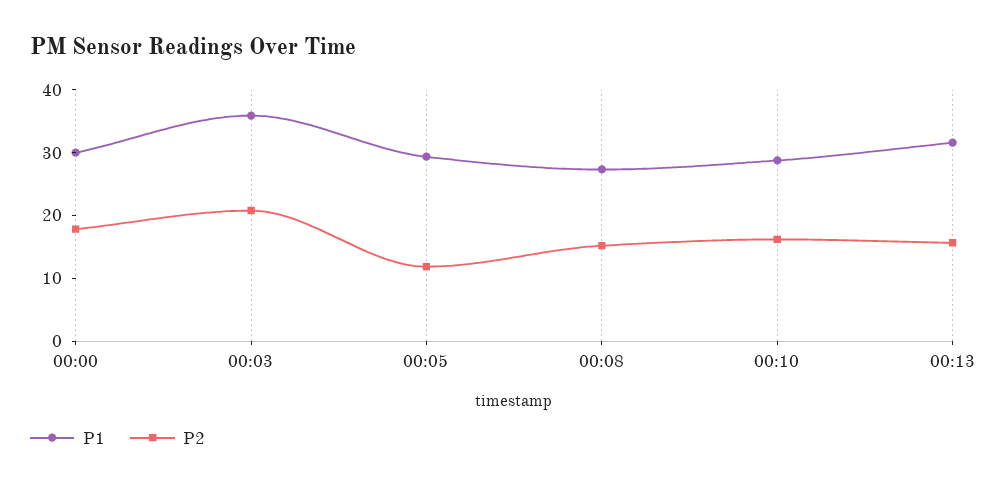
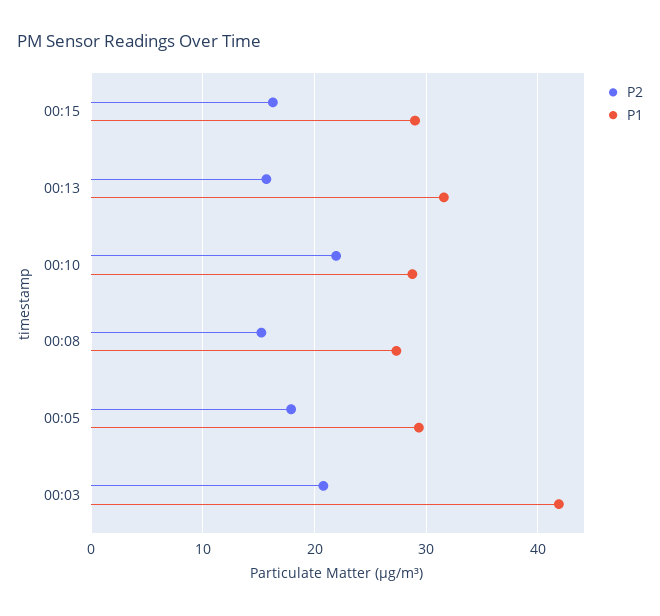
P1, 00:00: 30 -> none
P2, 00:00: 18 -> none
P1, 00:03: 36 -> 42
P2, 00:05: 12 -> 18
P2, 00:10: 16 -> 22
P2, 00:15: none -> 16
P1, 00:15: none -> 29

